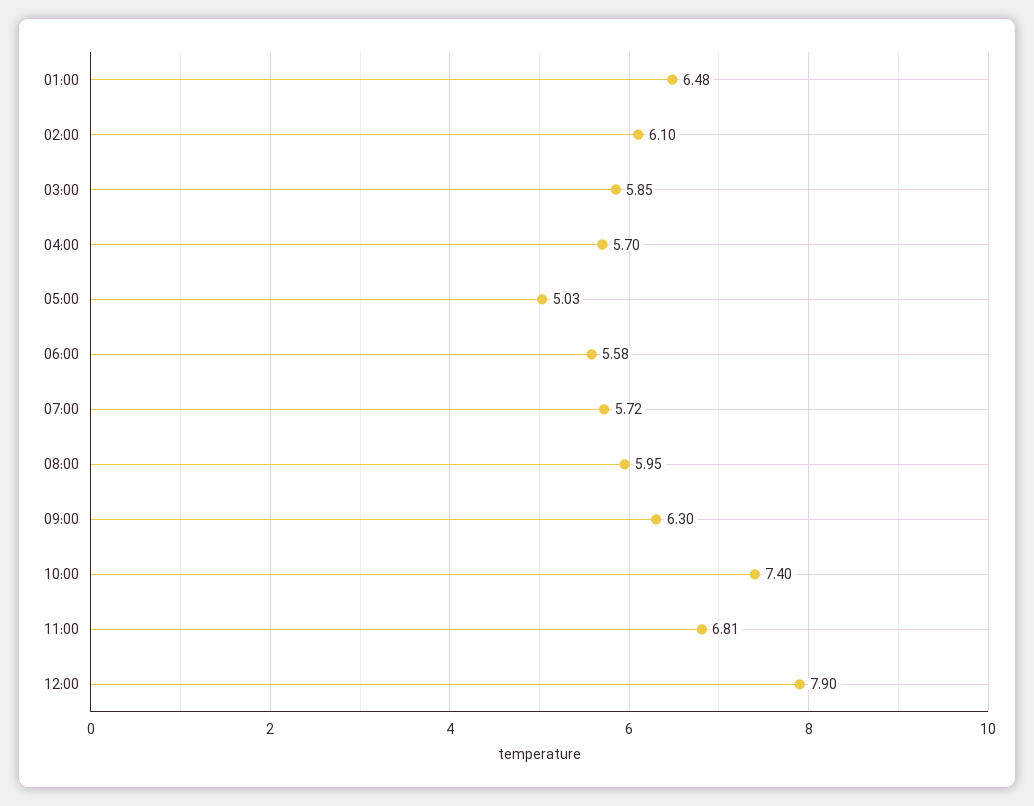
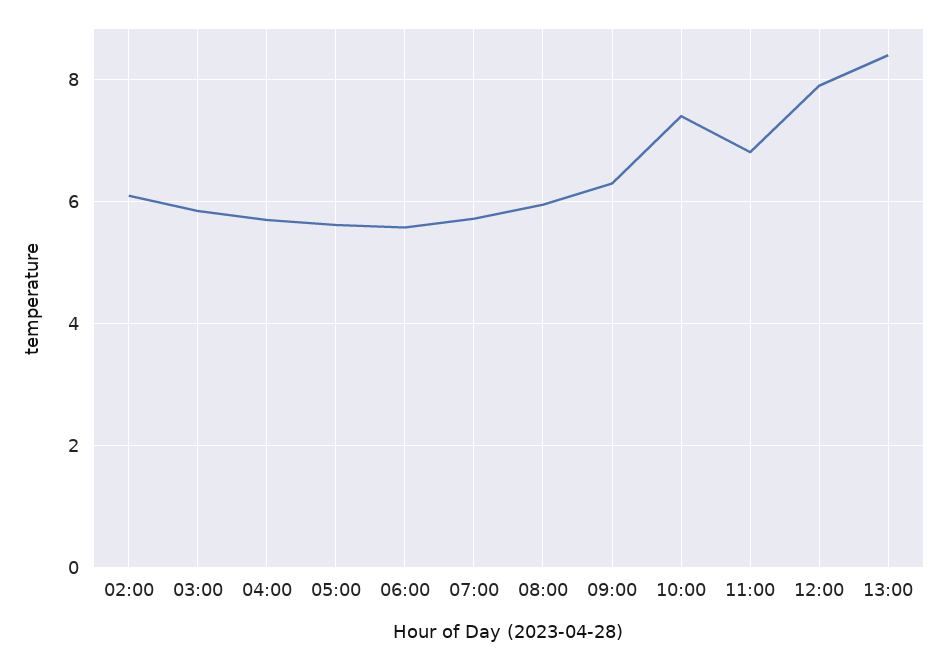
01:00: 6.48 -> none
05:00: 5.03 -> 5.6
13:00: none -> 8.4

